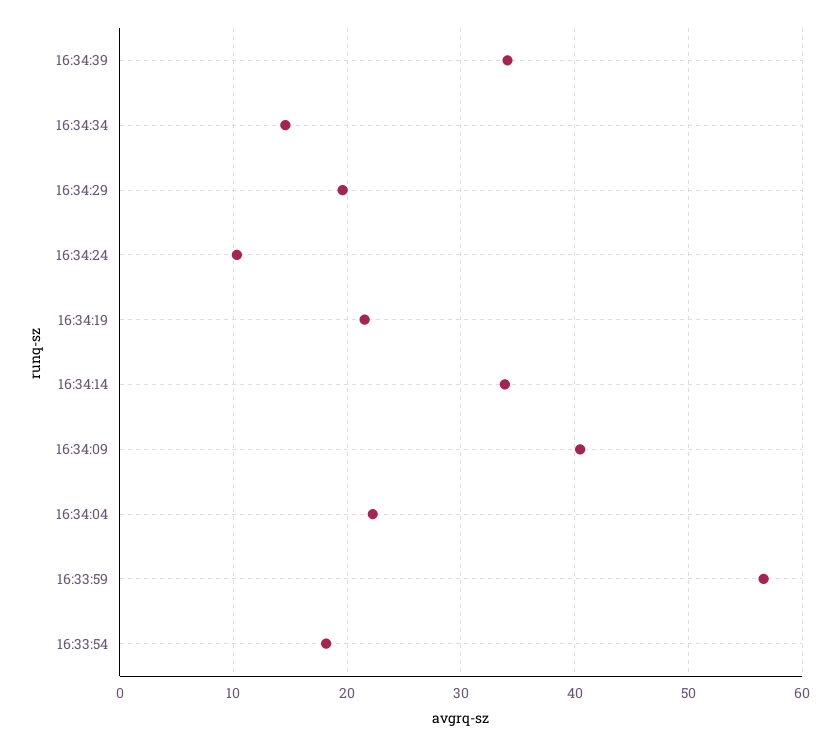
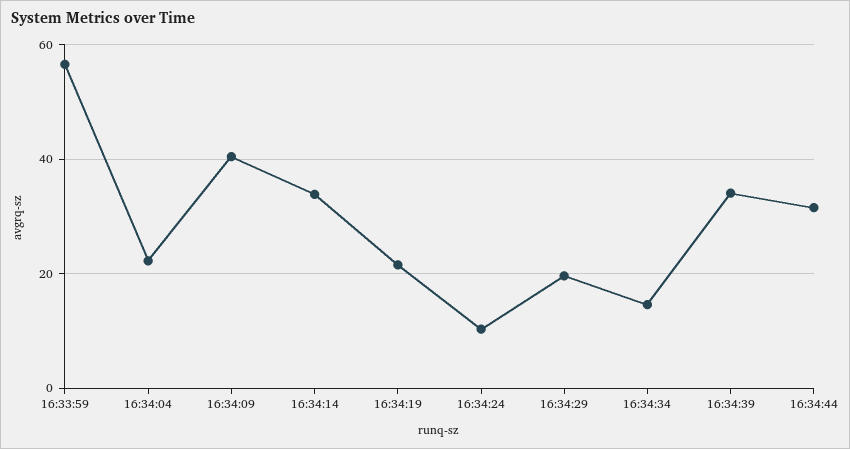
16:33:54: 18 -> none
16:34:44: none -> 32

